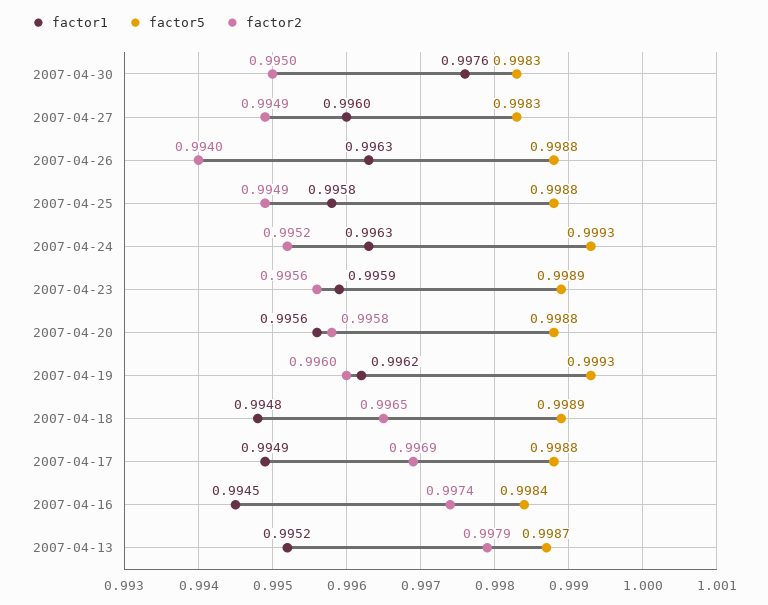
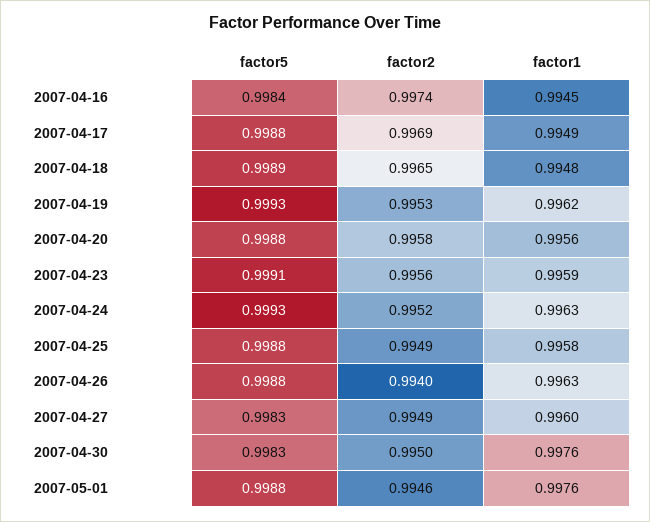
factor5, 2007-04-23: 0.9989 -> 0.9991
factor2, 2007-04-19: 0.996 -> 0.9953
factor1, 2007-04-13: 0.9952 -> none
factor5, 2007-04-13: 0.9987 -> none
factor2, 2007-04-13: 0.9979 -> none
factor5, 2007-05-01: none -> 0.9988
factor2, 2007-05-01: none -> 0.9946
factor1, 2007-05-01: none -> 0.9976

